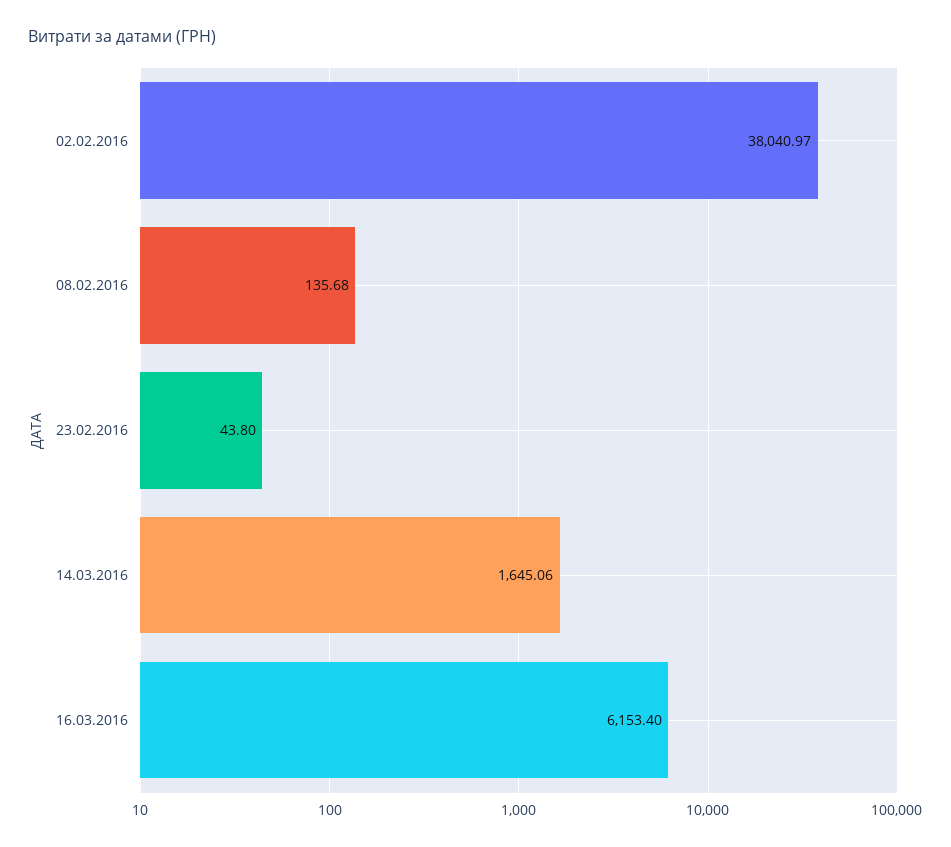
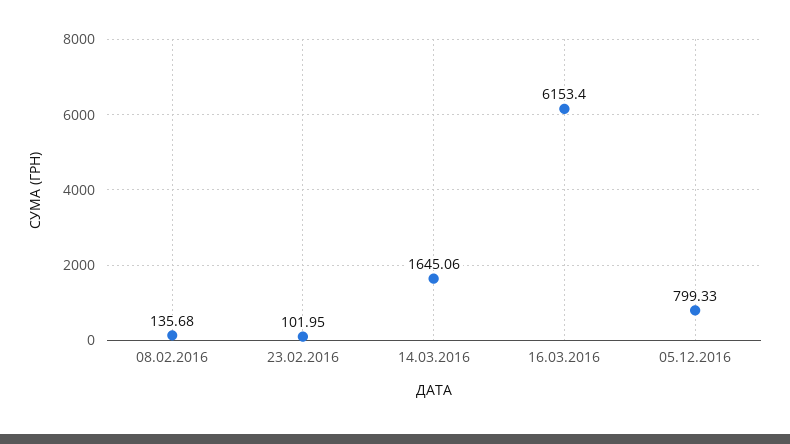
02.02.2016: 38040.97 -> none
23.02.2016: 43.8 -> 101.95
05.12.2016: none -> 799.33

